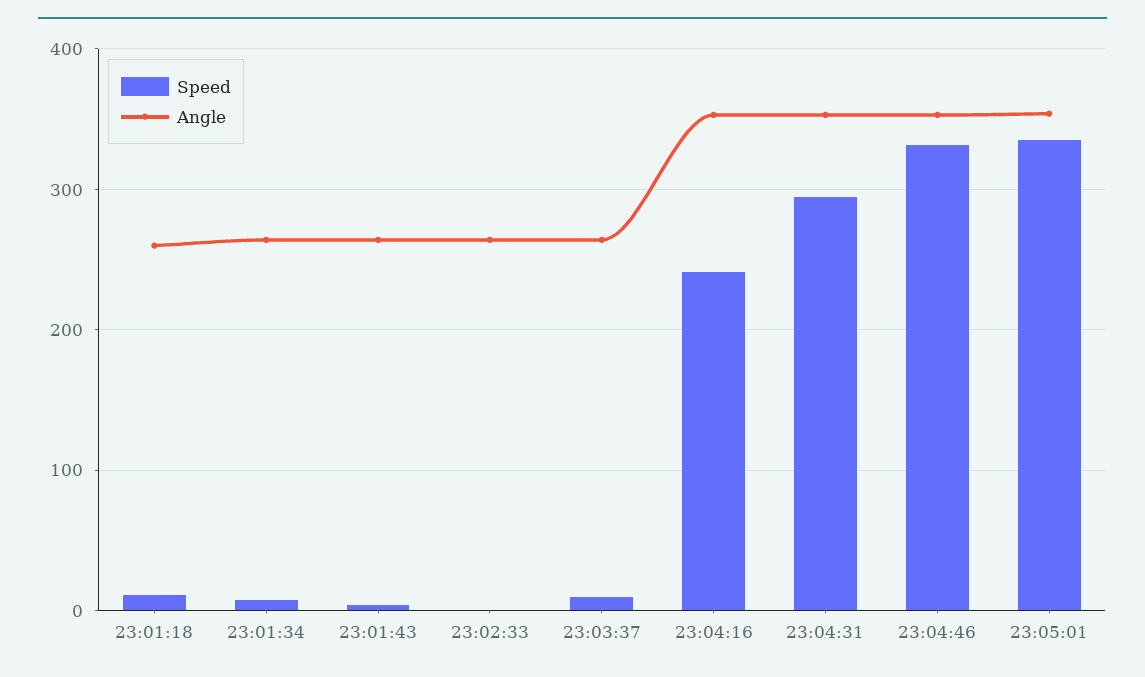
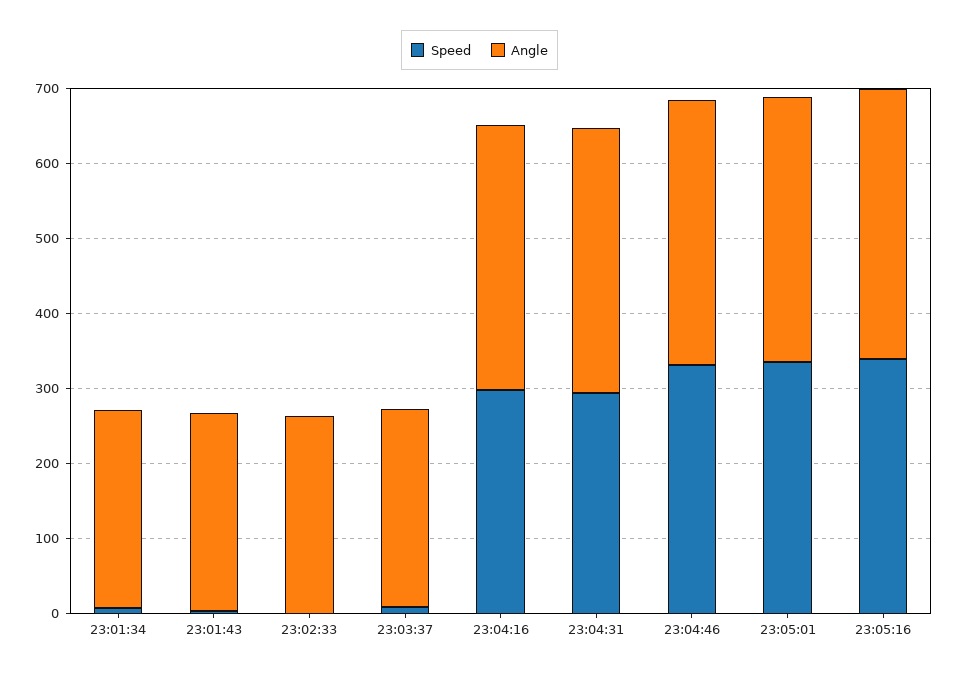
Speed, 23:01:18: 10 -> none
Angle, 23:01:18: 260 -> none
Speed, 23:04:16: 240 -> 300
Speed, 23:05:16: none -> 340
Angle, 23:05:16: none -> 360

